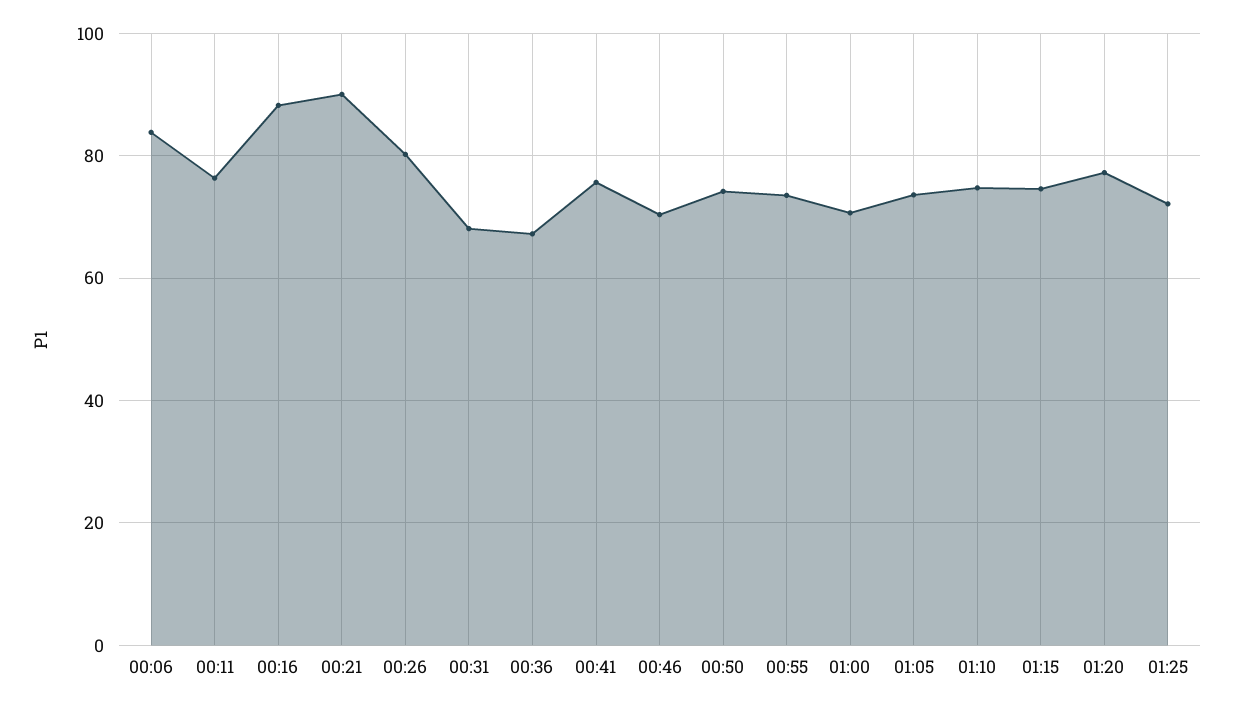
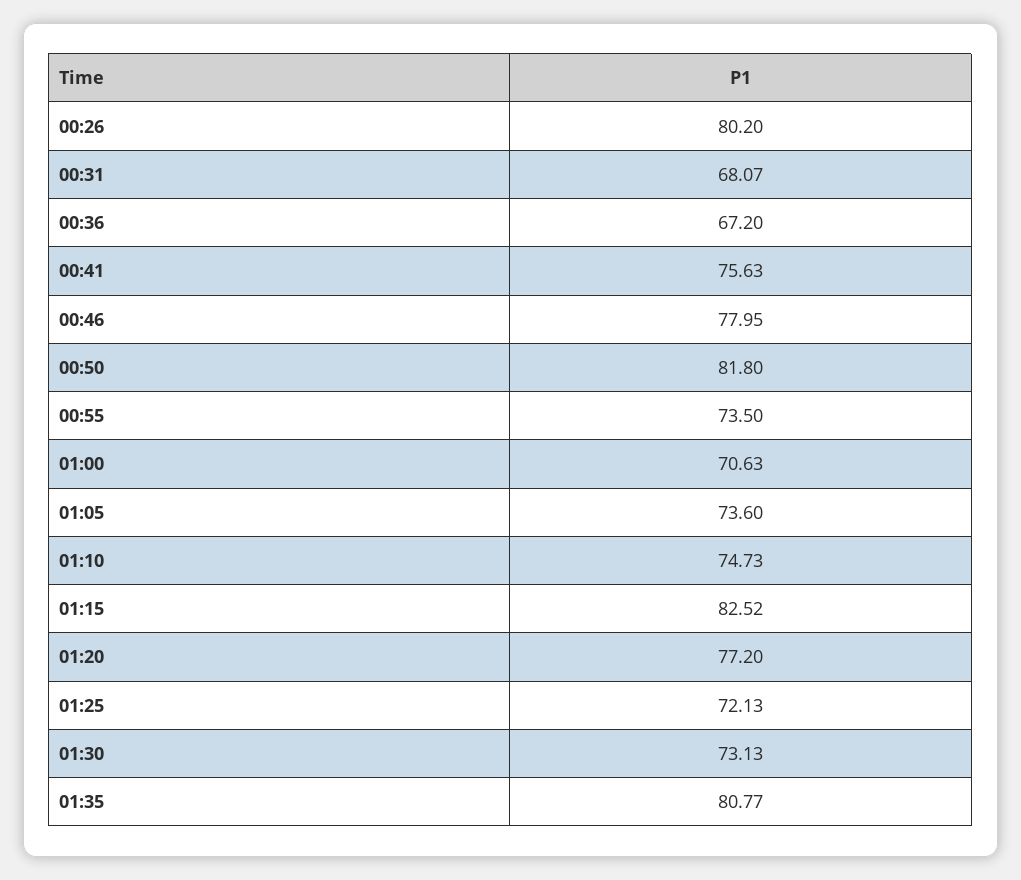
00:06: 84 -> none
00:11: 76 -> none
00:16: 88 -> none
00:21: 90 -> none
00:46: 70 -> 77.95
00:50: 74 -> 81.8
01:15: 74 -> 82.52
01:30: none -> 73.13
01:35: none -> 80.77

